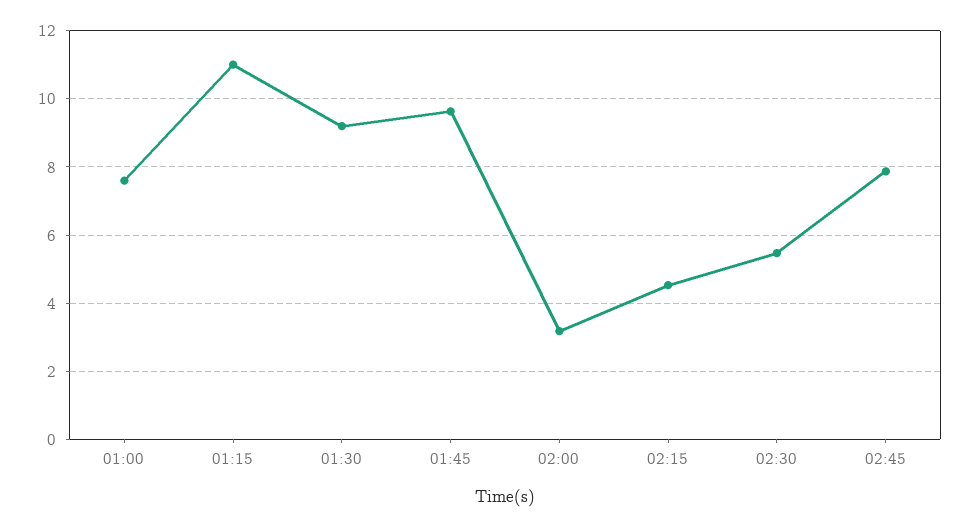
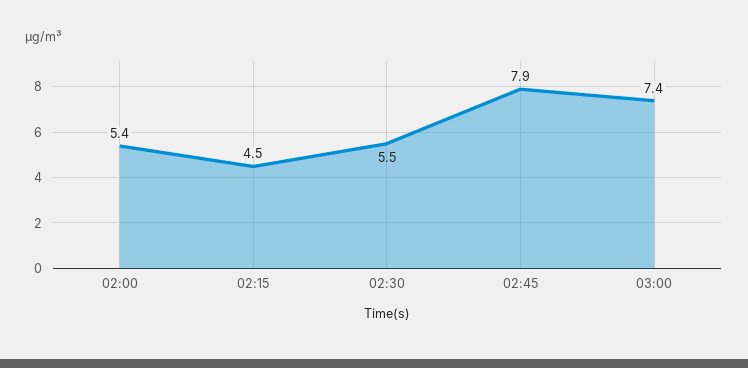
01:00: 7.6 -> none
01:15: 11 -> none
01:30: 9.2 -> none
01:45: 9.6 -> none
02:00: 3.2 -> 5.4
03:00: none -> 7.4

